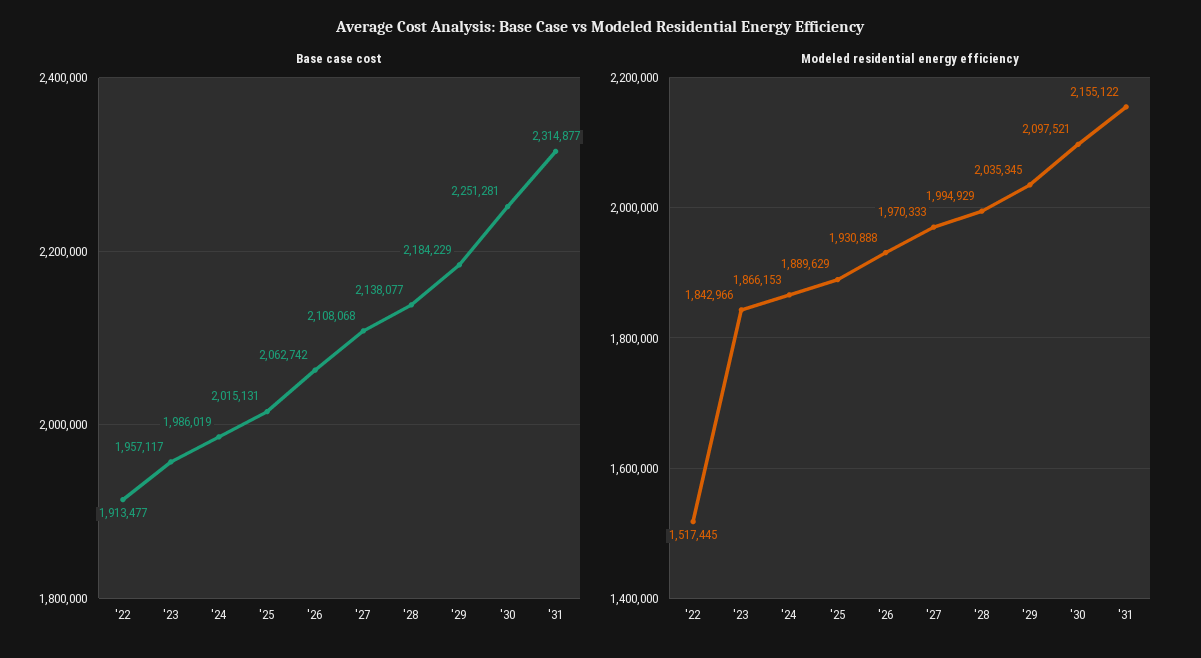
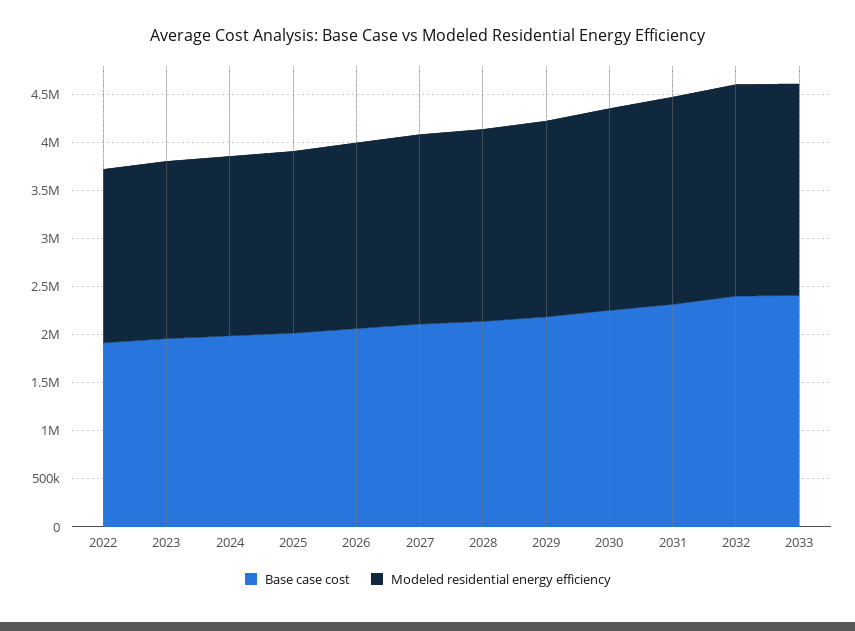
Modeled residential energy efficiency, '22: 1517445 -> 1800000
Base case cost, 2032: none -> 2400000
Modeled residential energy efficiency, 2032: none -> 2200000
Base case cost, 2033: none -> 2400000
Modeled residential energy efficiency, 2033: none -> 2200000

